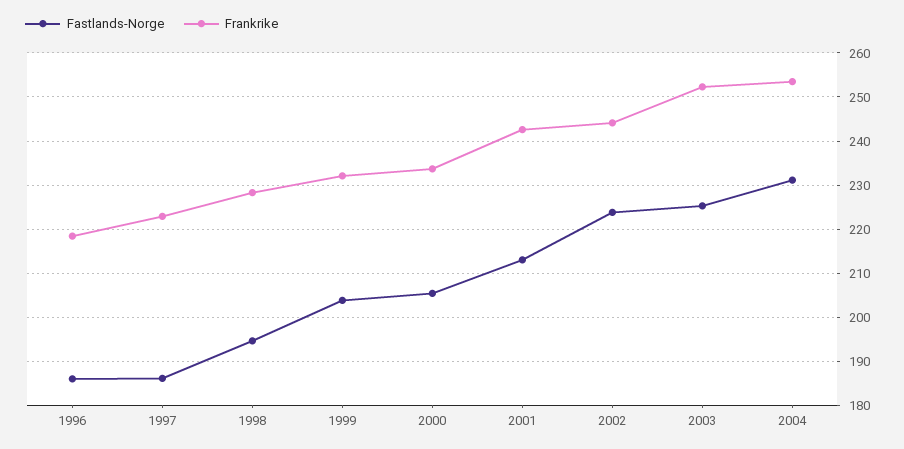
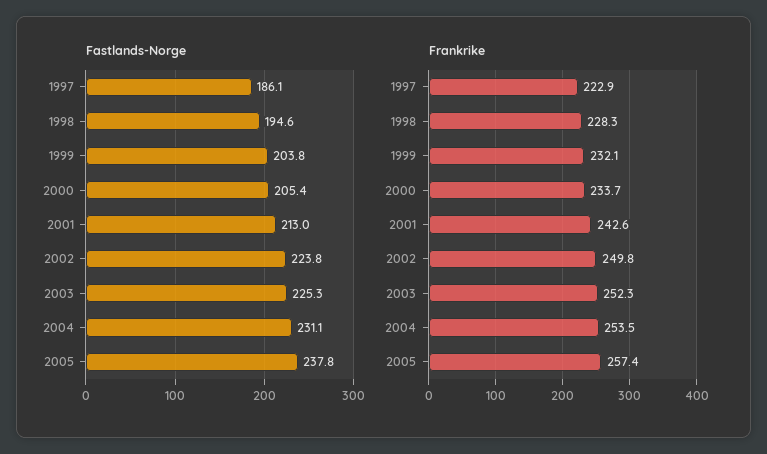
Fastlands-Norge, 1996: 186 -> none
Frankrike, 1996: 218 -> none
Frankrike, 2002: 244 -> 249.8
Fastlands-Norge, 2005: none -> 237.8
Frankrike, 2005: none -> 257.4

